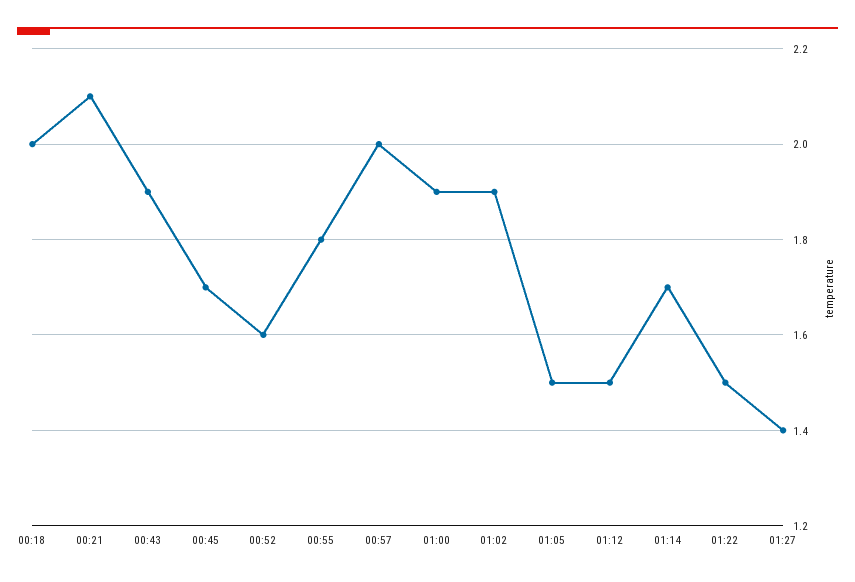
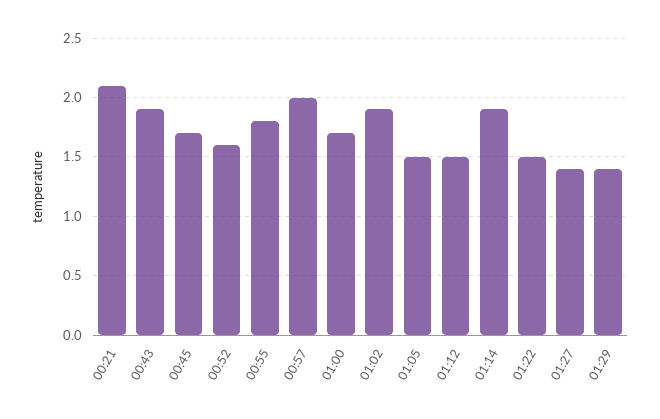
00:18: 2 -> none
01:00: 1.9 -> 1.7
01:14: 1.7 -> 1.9
01:29: none -> 1.4

